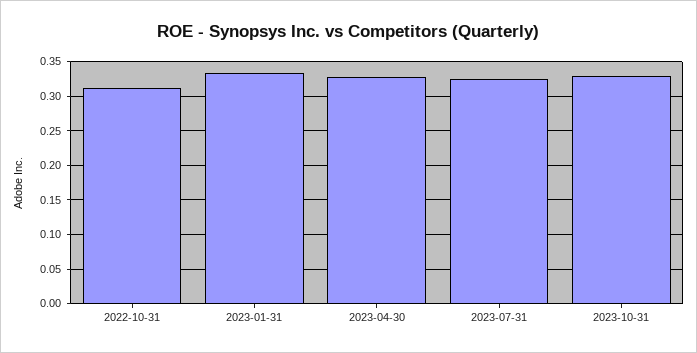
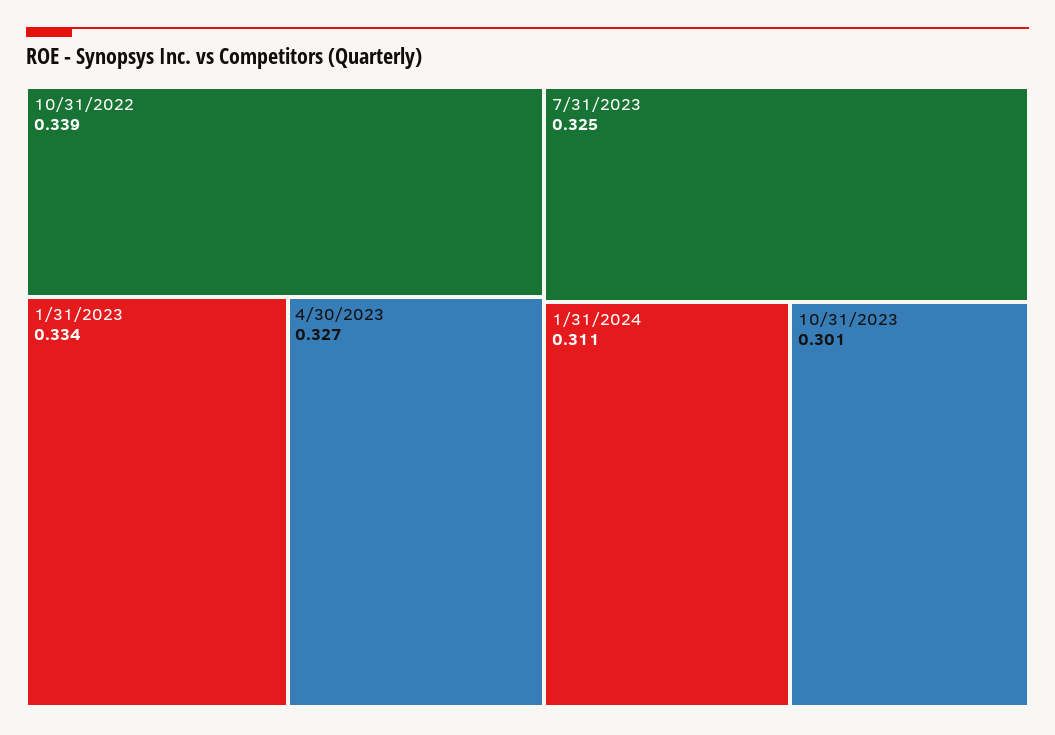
2022-10-31: 0.31 -> 0.339
2023-10-31: 0.33 -> 0.301
1/31/2024: none -> 0.311

